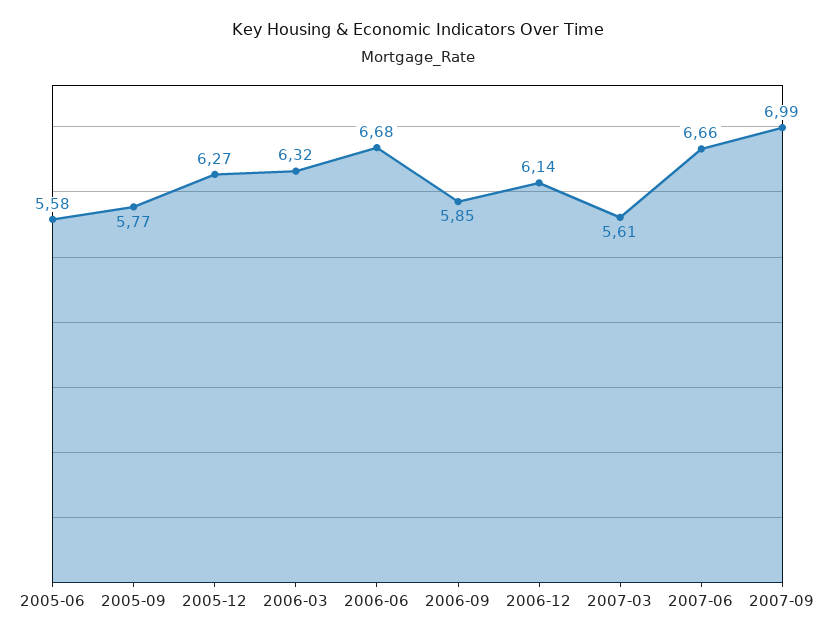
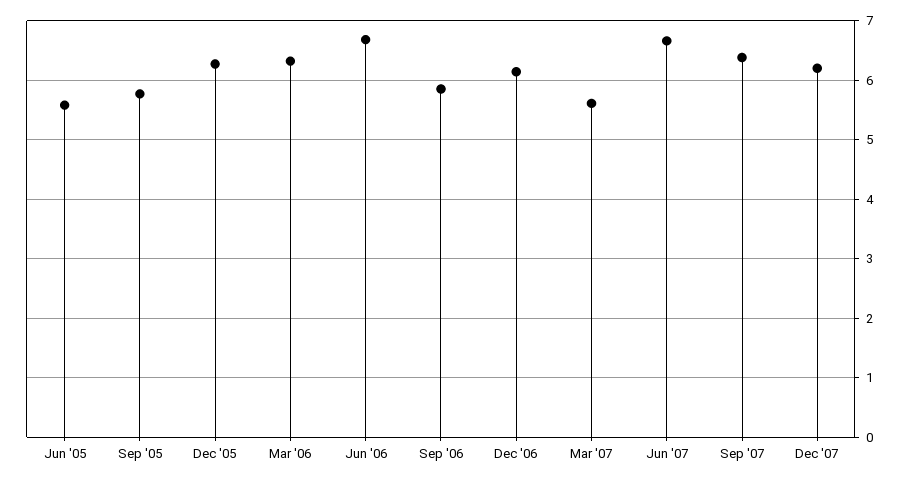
2007-09: 6.99 -> 6.4
Dec '07: none -> 6.2

